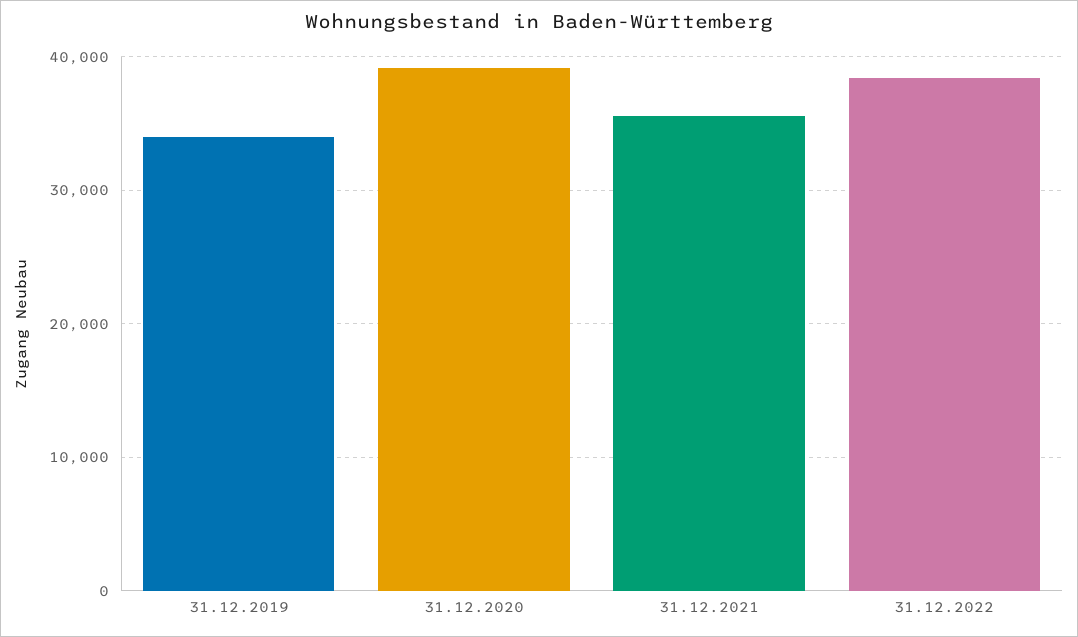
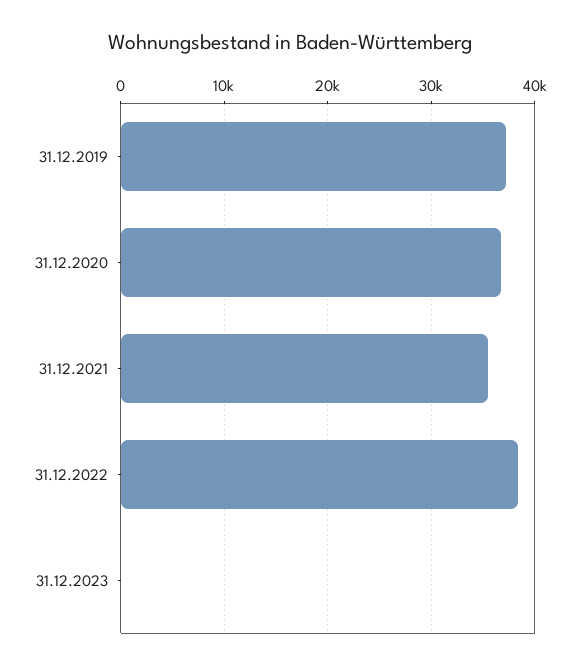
31.12.2019: 34000 -> 37000
31.12.2020: 39000 -> 37000
31.12.2023: none -> 0

